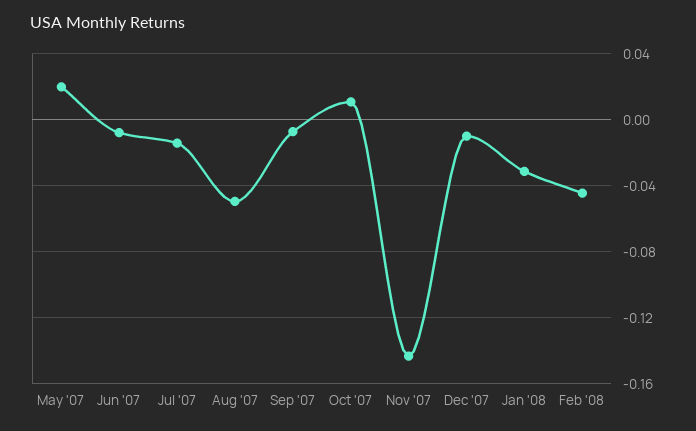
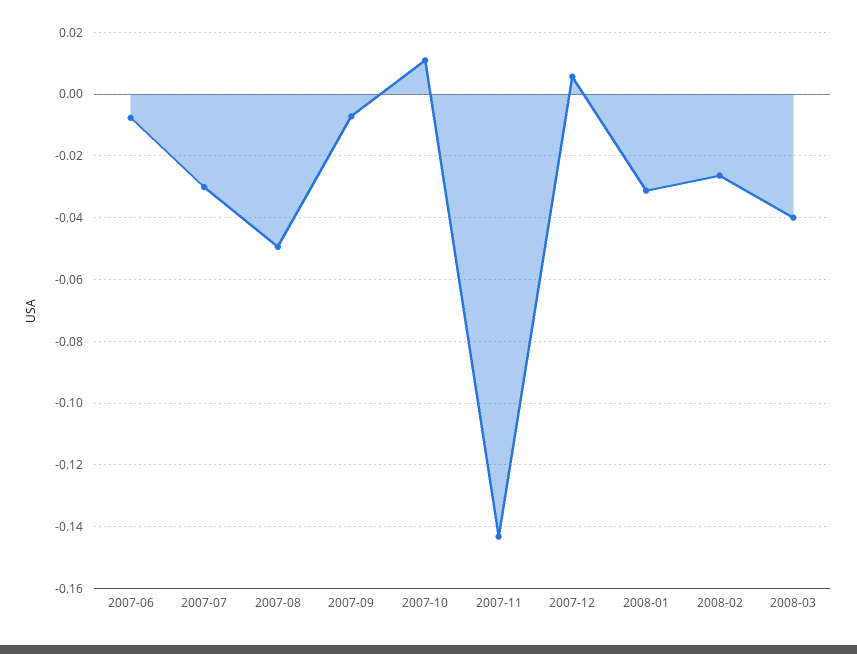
May '07: 0.02 -> none
Jul '07: -0.015 -> -0.03
Dec '07: -0.01 -> 0.006
Feb '08: -0.045 -> -0.026
2008-03: none -> -0.04

